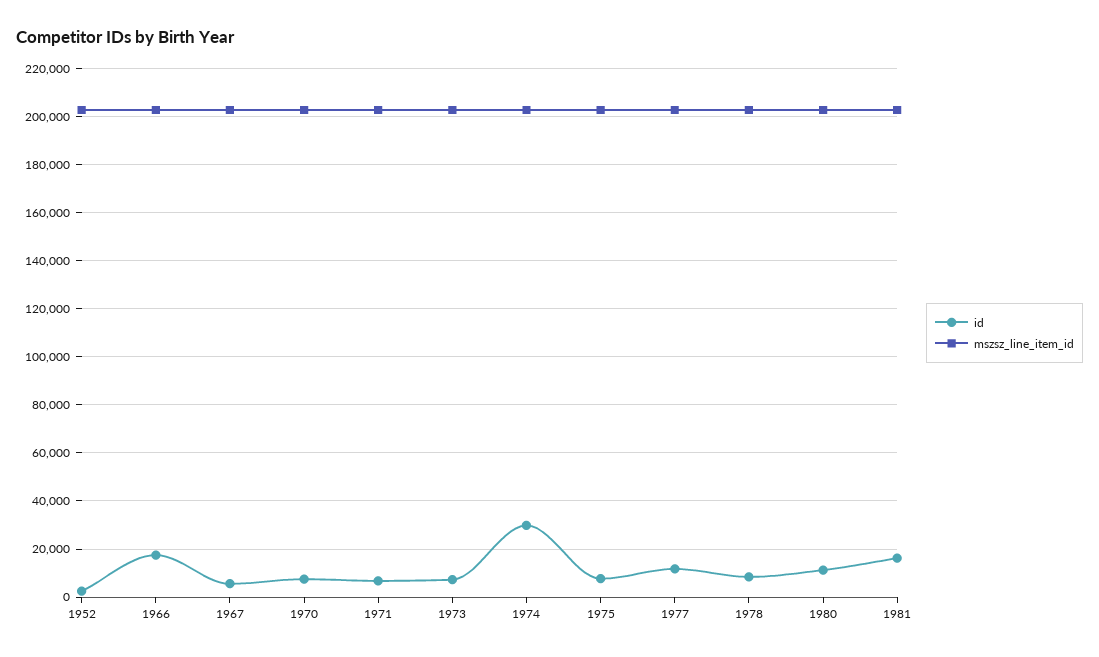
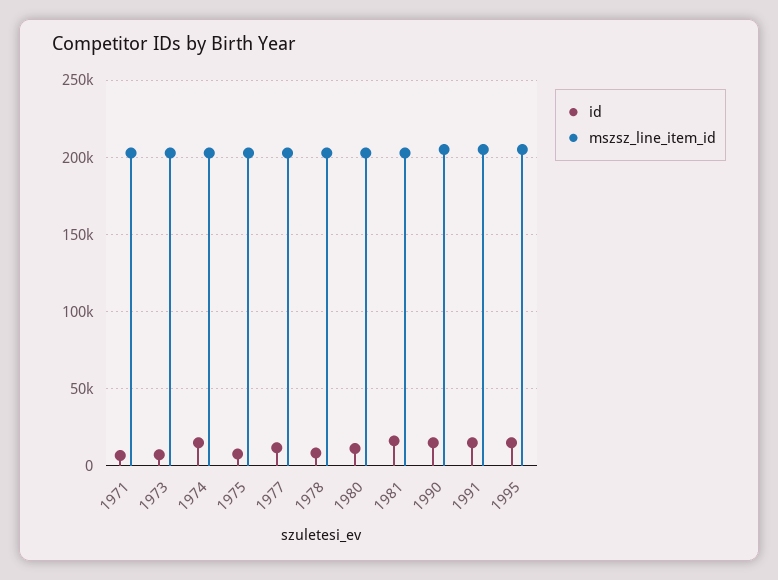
id, 1952: 2500 -> none
mszsz_line_item_id, 1952: 202500 -> none
id, 1966: 17500 -> none
mszsz_line_item_id, 1966: 202500 -> none
id, 1967: 5000 -> none
mszsz_line_item_id, 1967: 202500 -> none
id, 1970: 7500 -> none
mszsz_line_item_id, 1970: 202500 -> none
id, 1974: 30000 -> 15000
id, 1990: none -> 15000
mszsz_line_item_id, 1990: none -> 205000
id, 1991: none -> 15000
mszsz_line_item_id, 1991: none -> 205000
id, 1995: none -> 15000
mszsz_line_item_id, 1995: none -> 205000

